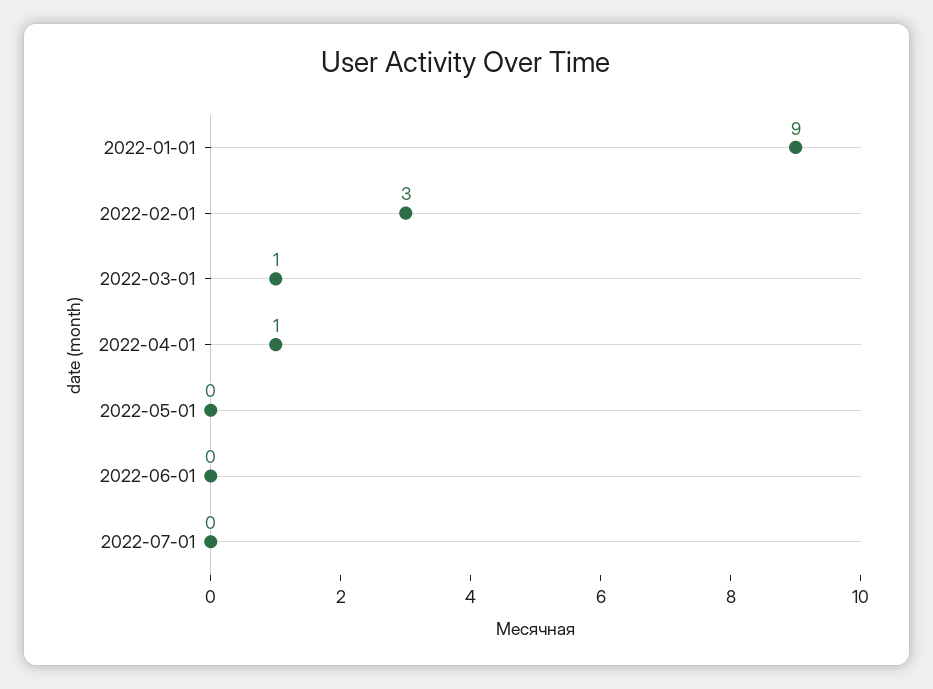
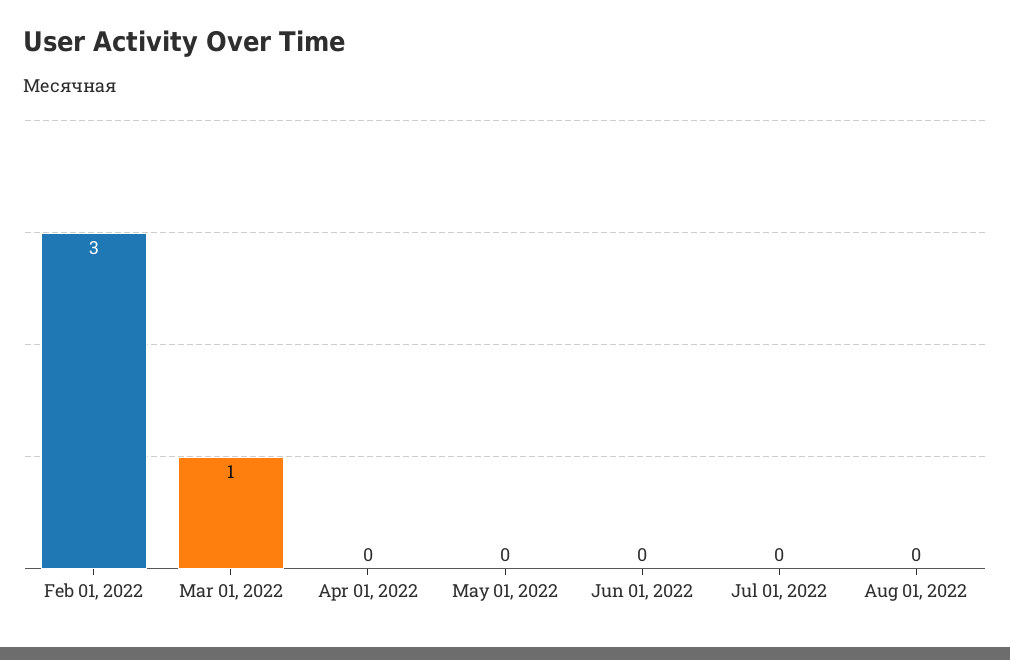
2022-01-01: 9 -> none
2022-04-01: 1 -> 0
Aug 01, 2022: none -> 0

